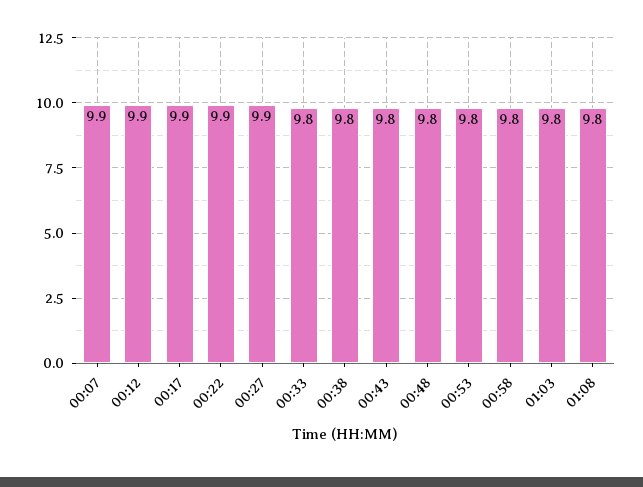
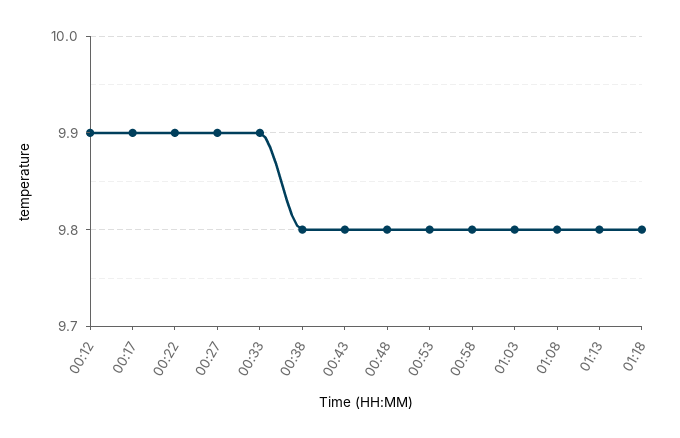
00:07: 9.9 -> none
00:33: 9.8 -> 9.9
01:13: none -> 9.8
01:18: none -> 9.8

